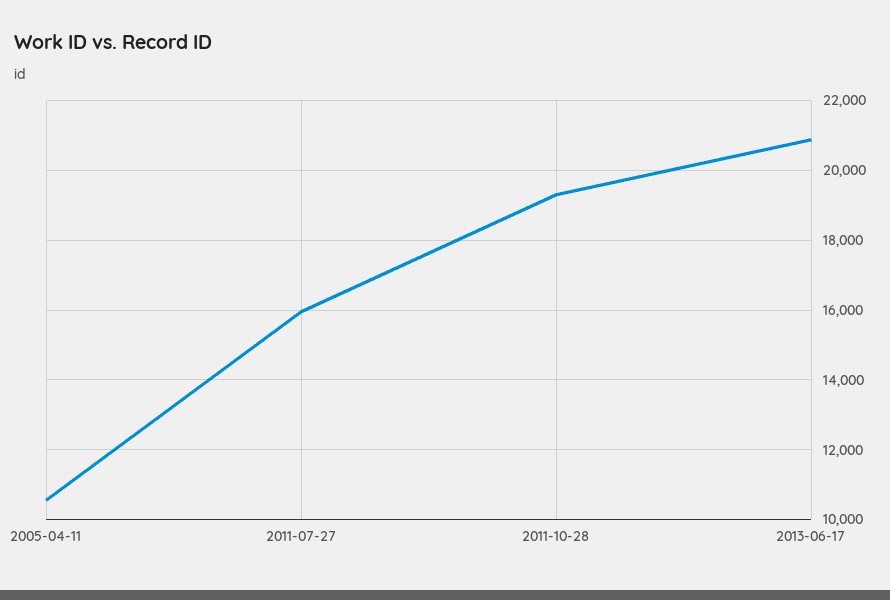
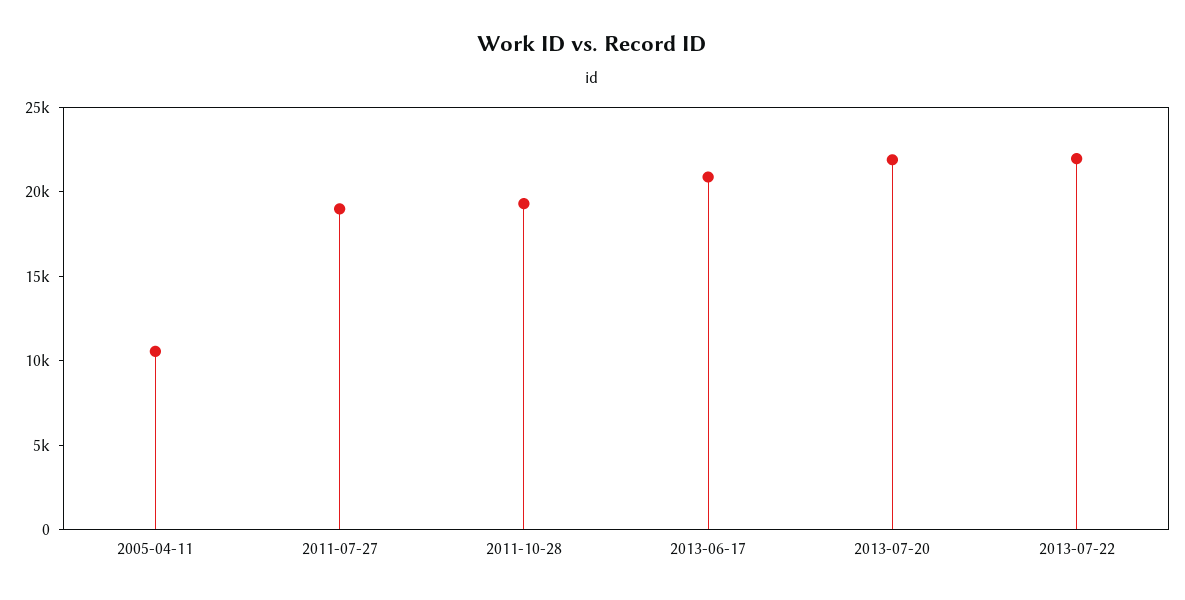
2011-07-27: 16000 -> 19000
2013-07-20: none -> 22000
2013-07-22: none -> 22000

